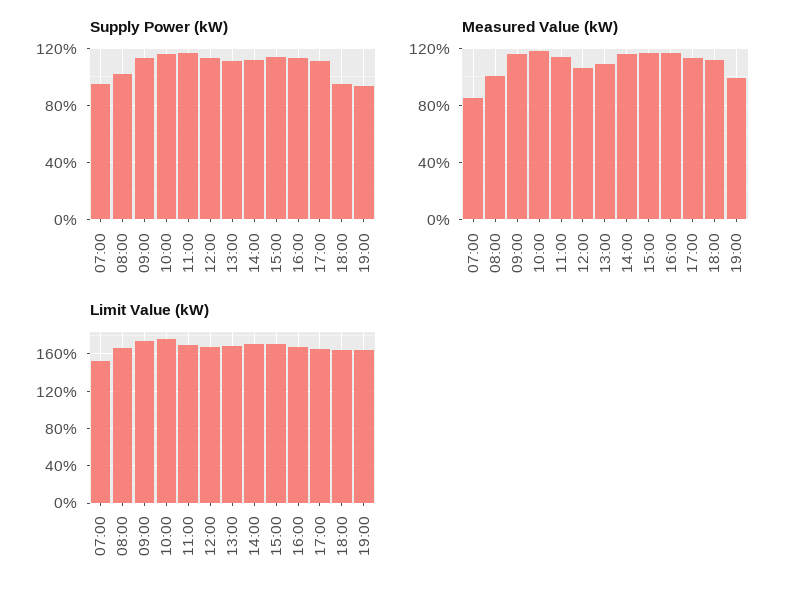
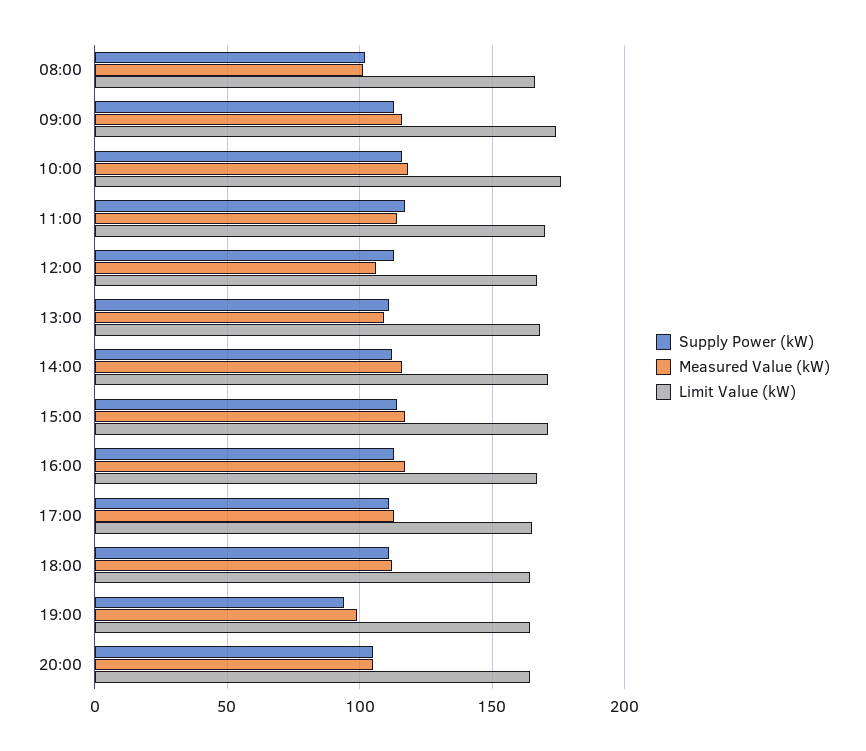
Supply Power (kW), 07:00: 95 -> none
Supply Power (kW), 18:00: 95 -> 110
Measured Value (kW), 07:00: 85 -> none
Limit Value (kW), 07:00: 150 -> none
Supply Power (kW), 20:00: none -> 105
Measured Value (kW), 20:00: none -> 105
Limit Value (kW), 20:00: none -> 165

